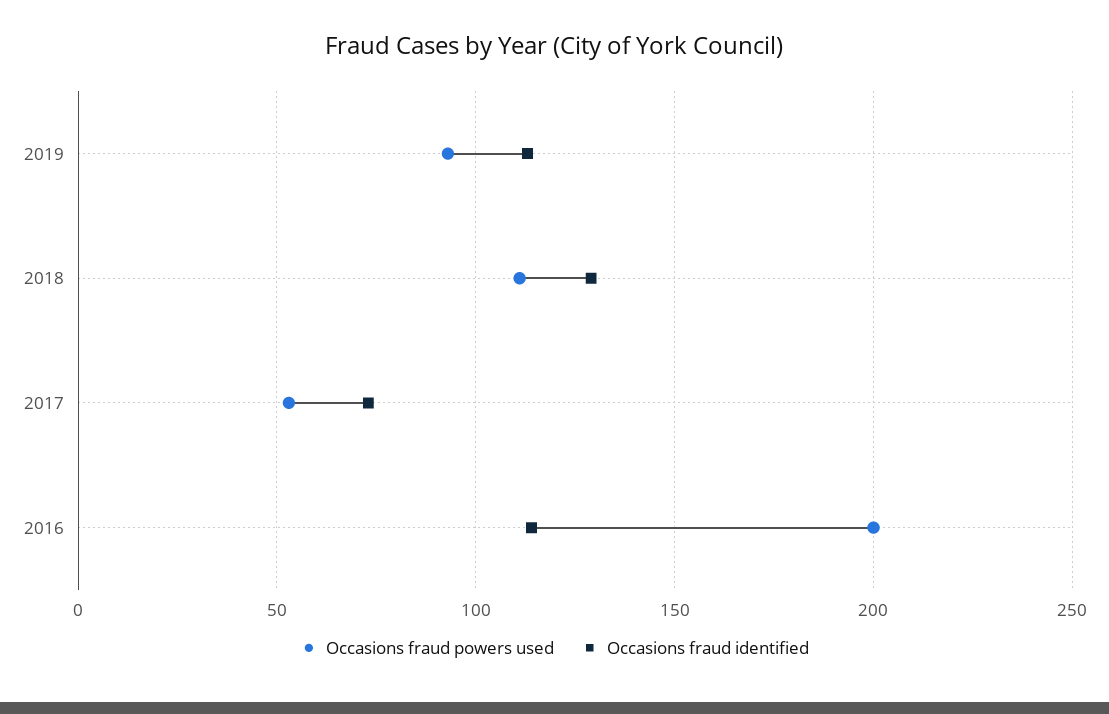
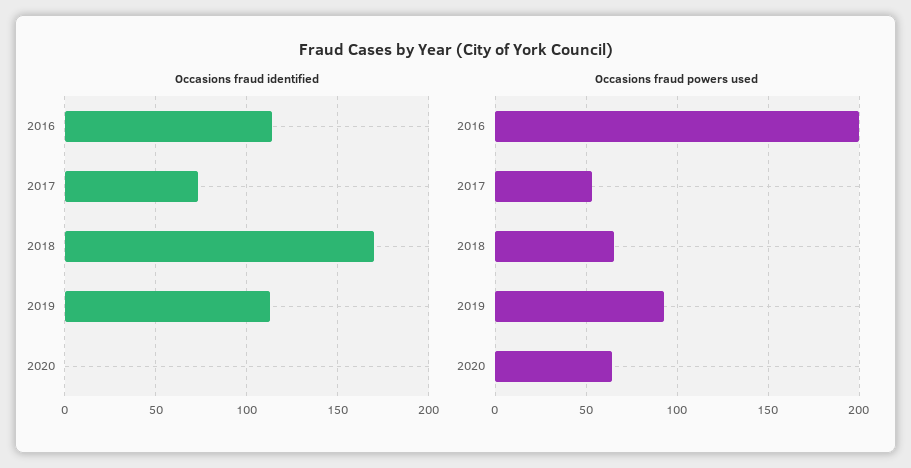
Occasions fraud powers used, 2018: 110 -> 65
Occasions fraud identified, 2018: 130 -> 170
Occasions fraud identified, 2020: none -> 0
Occasions fraud powers used, 2020: none -> 65

